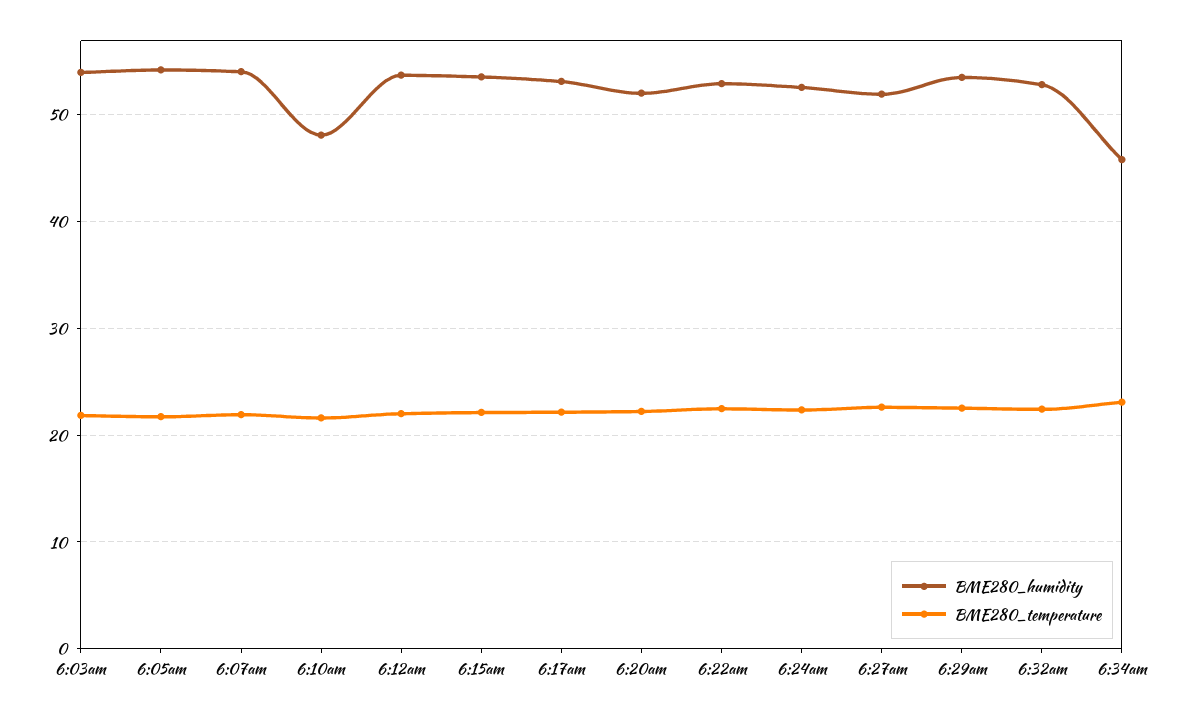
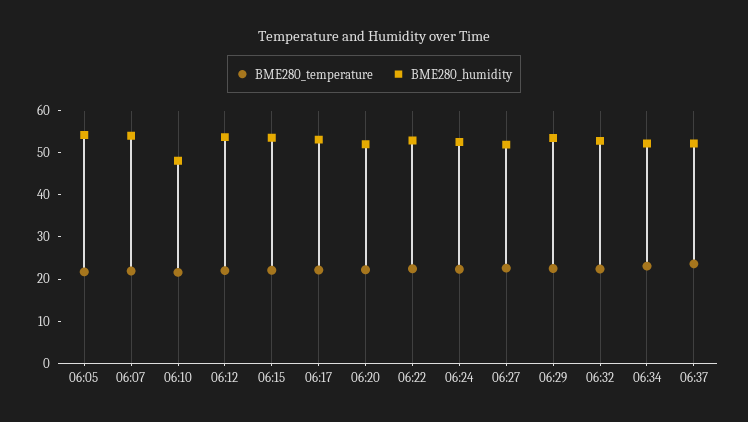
BME280_humidity, 6:03am: 54 -> none
BME280_temperature, 6:03am: 22 -> none
BME280_humidity, 6:34am: 46 -> 52
BME280_temperature, 06:37: none -> 24
BME280_humidity, 06:37: none -> 52

